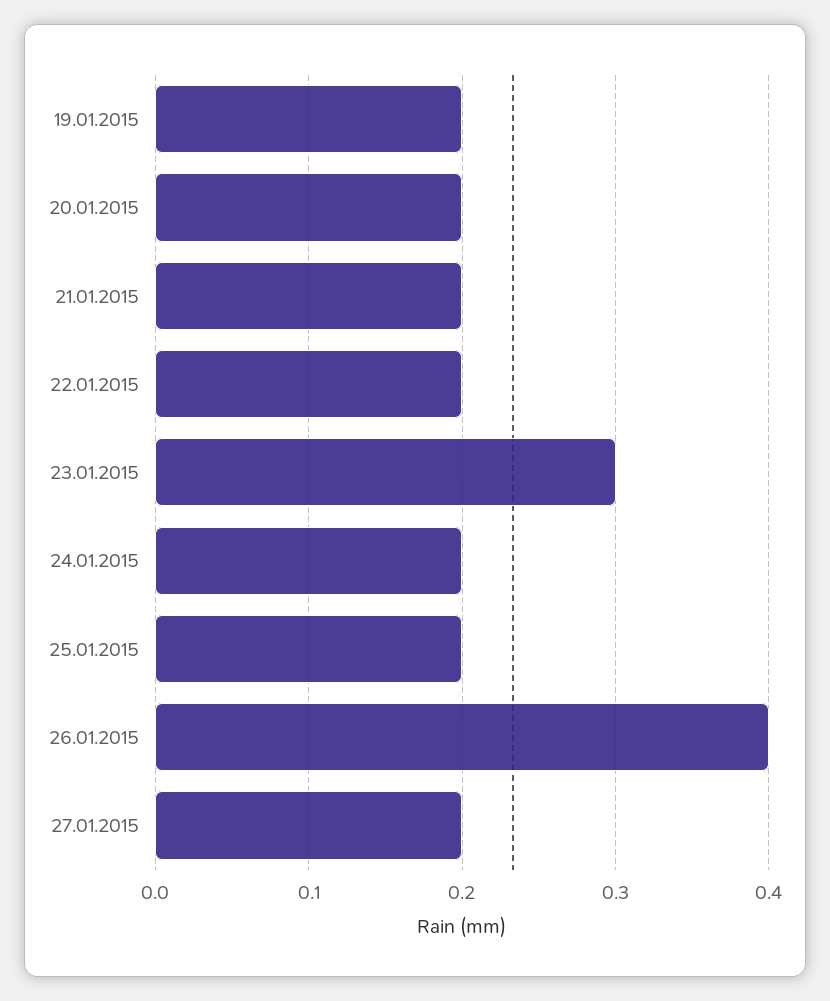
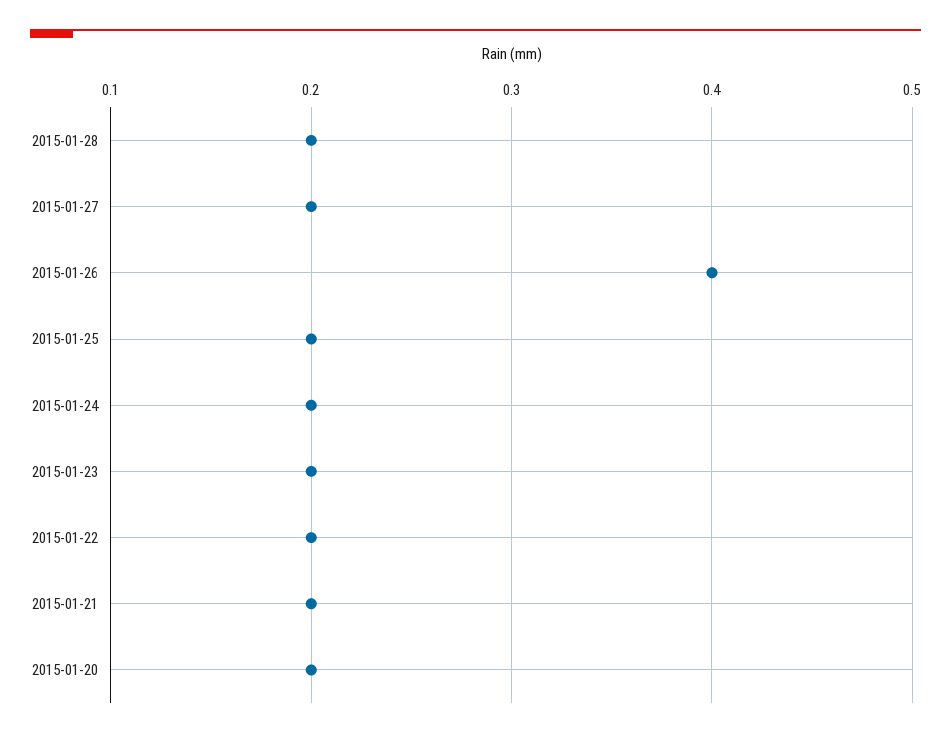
19.01.2015: 0.2 -> none
23.01.2015: 0.3 -> 0.2
2015-01-28: none -> 0.2

